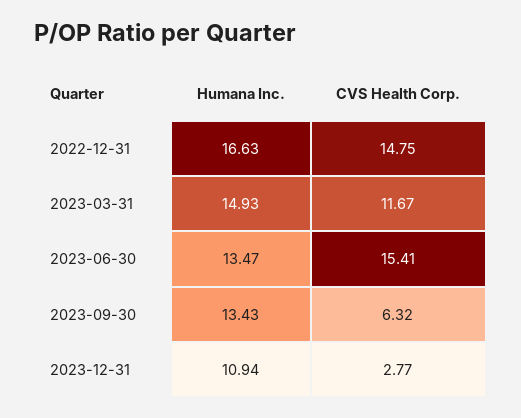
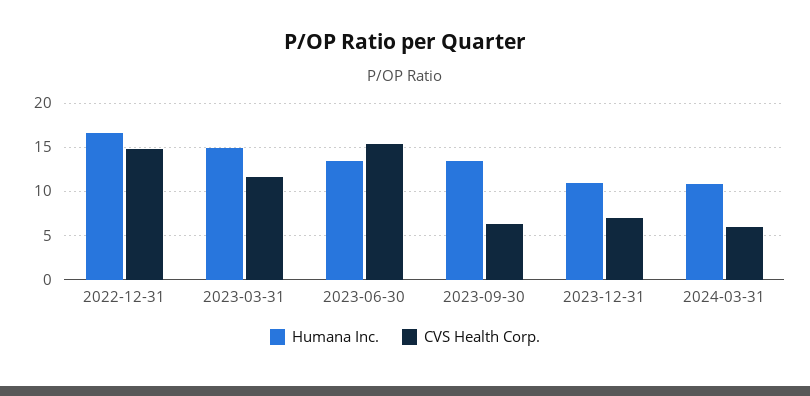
CVS Health Corp., 2023-12-31: 2.77 -> 7
Humana Inc., 2024-03-31: none -> 11
CVS Health Corp., 2024-03-31: none -> 6

